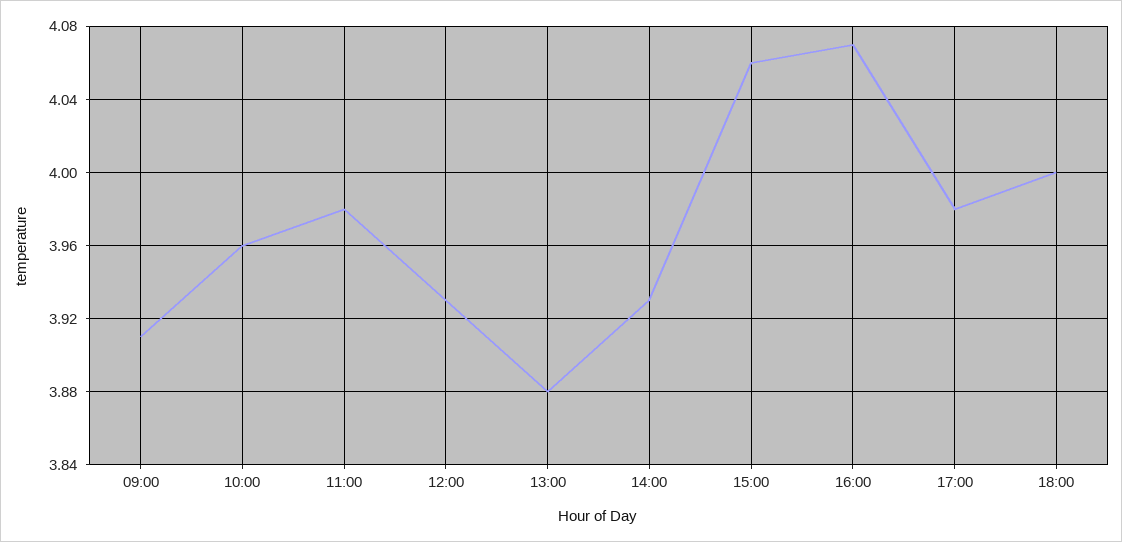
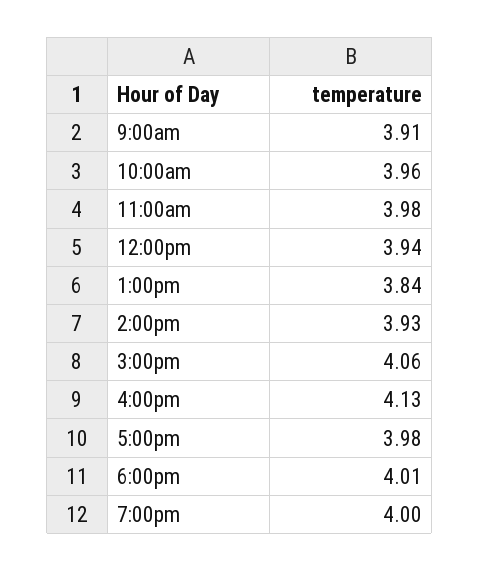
12:00: 3.93 -> 3.94
13:00: 3.88 -> 3.84
16:00: 4.07 -> 4.13
18:00: 4 -> 4.01
7:00pm: none -> 4

